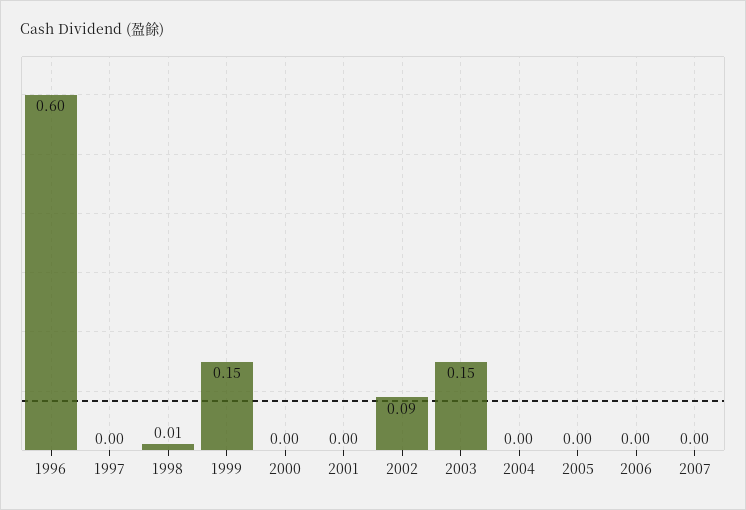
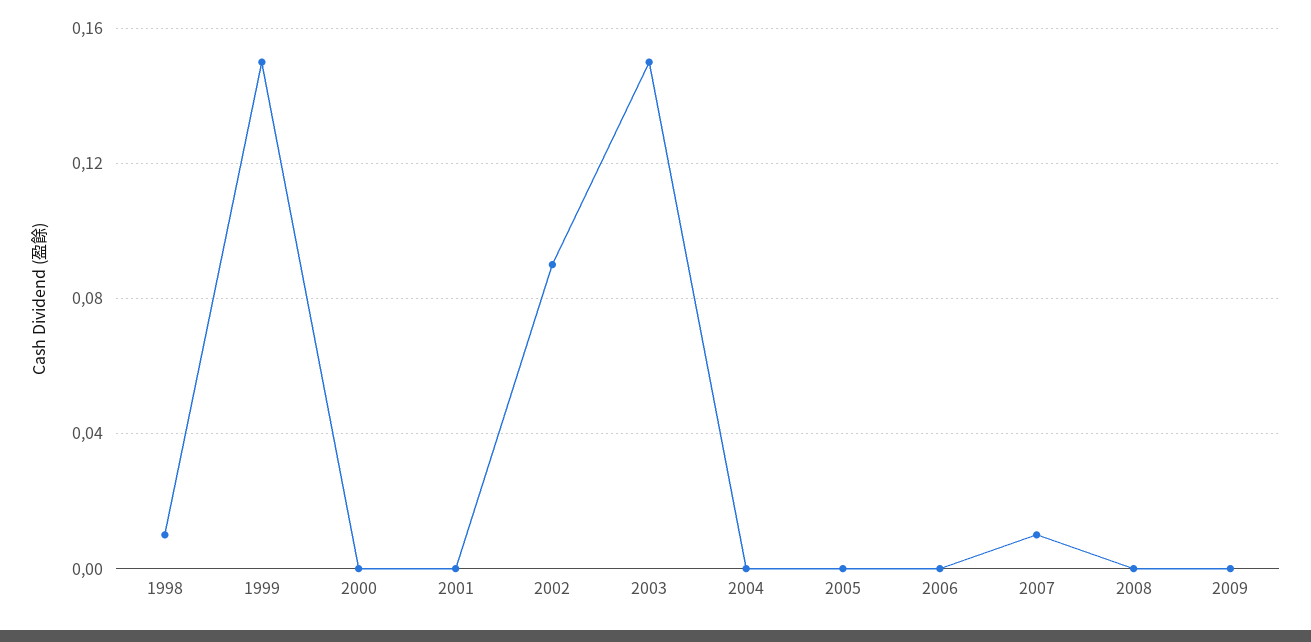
1996: 0.6 -> none
1997: 0 -> none
2007: 0 -> 0.01
2008: none -> 0
2009: none -> 0

